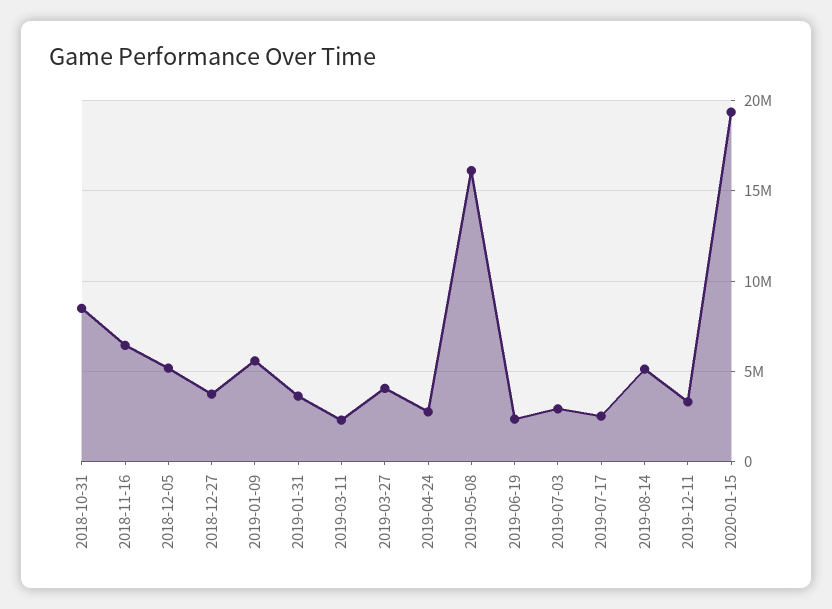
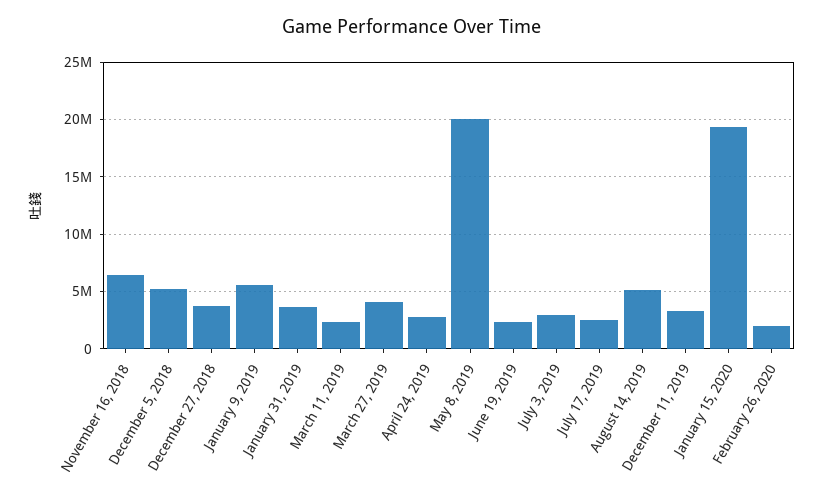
2018-10-31: 8500000 -> none
2019-05-08: 16000000 -> 20000000
February 26, 2020: none -> 2000000

